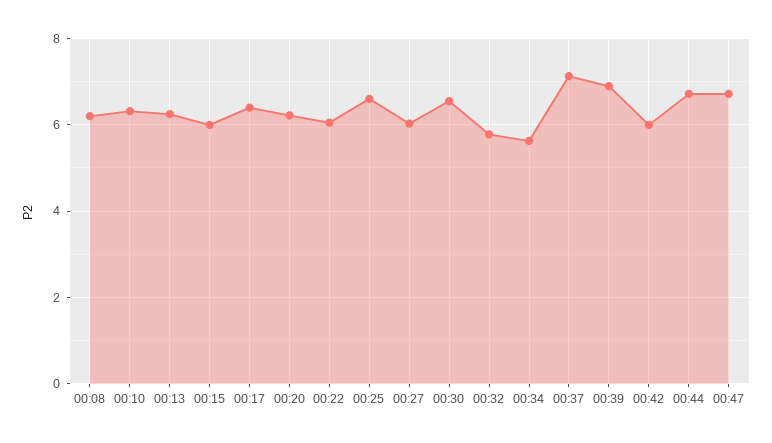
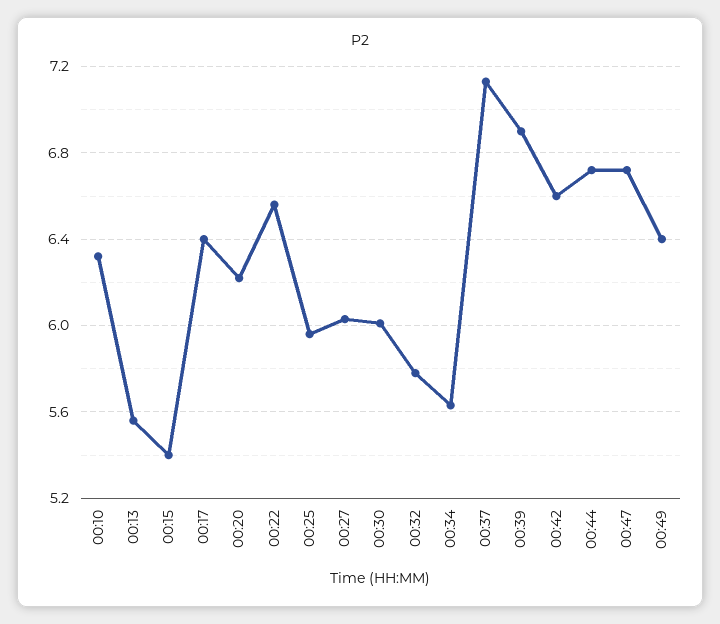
00:08: 6.2 -> none
00:13: 6.2 -> 5.55
00:15: 6 -> 5.4
00:22: 6 -> 6.55
00:25: 6.6 -> 5.95
00:30: 6.6 -> 6
00:42: 6 -> 6.6
00:49: none -> 6.4

